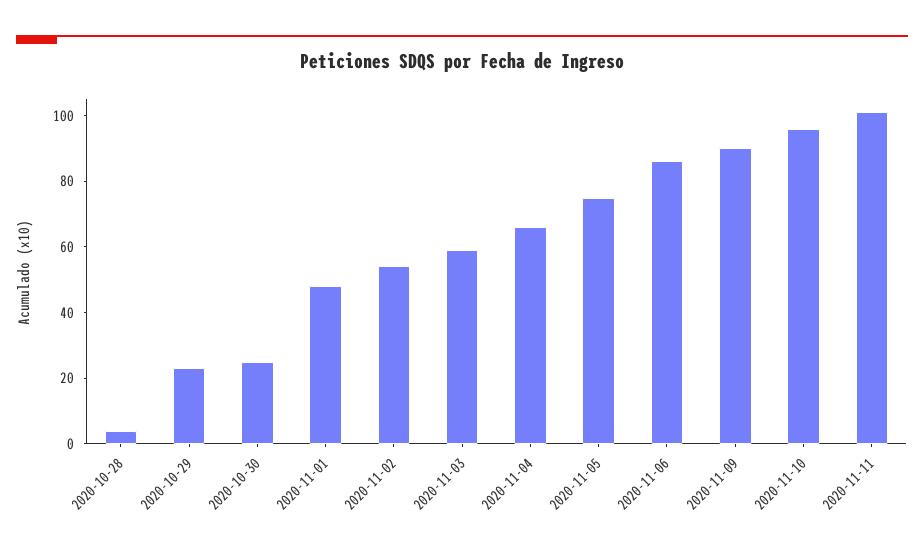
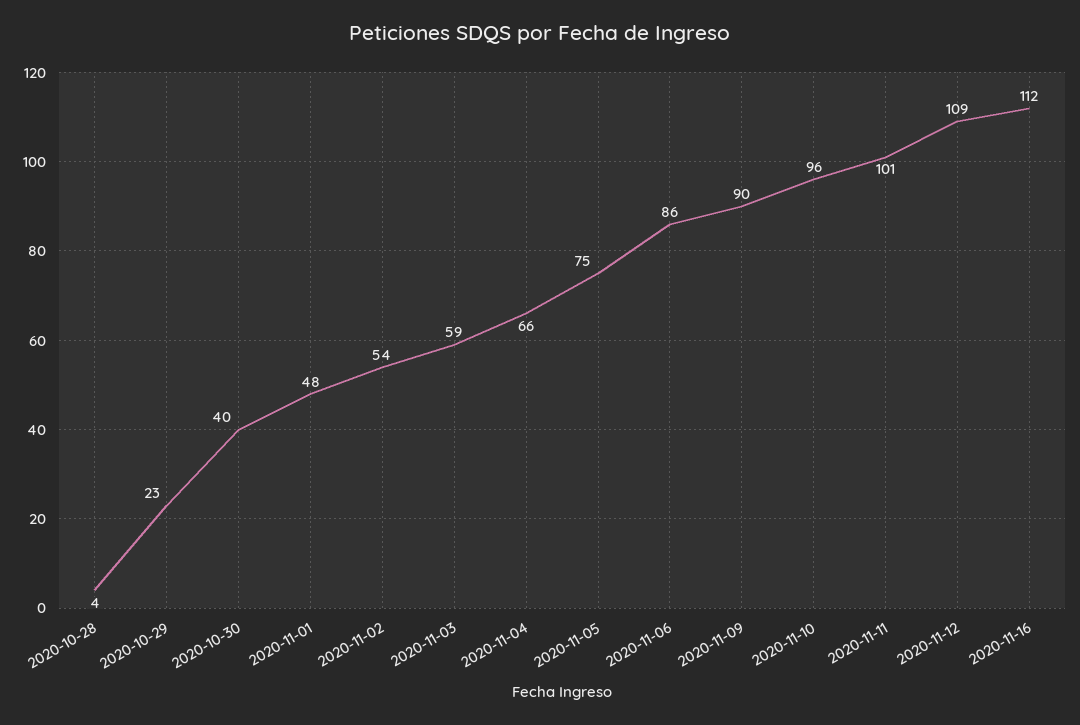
2020-10-30: 25 -> 40
2020-11-12: none -> 109
2020-11-16: none -> 112

